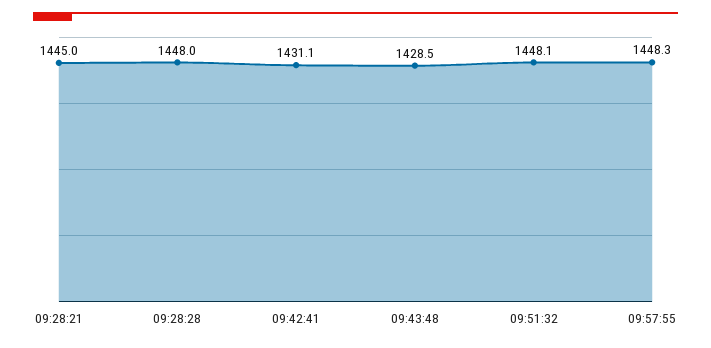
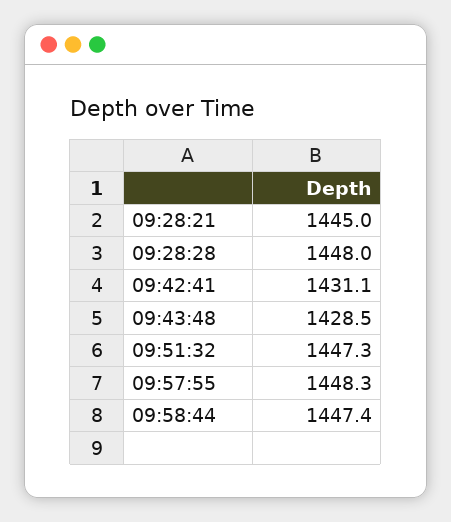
09:51:32: 1448.1 -> 1447.3
09:58:44: none -> 1447.4

